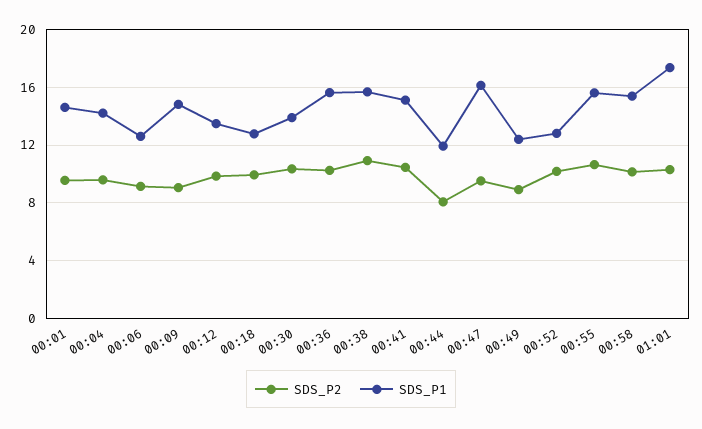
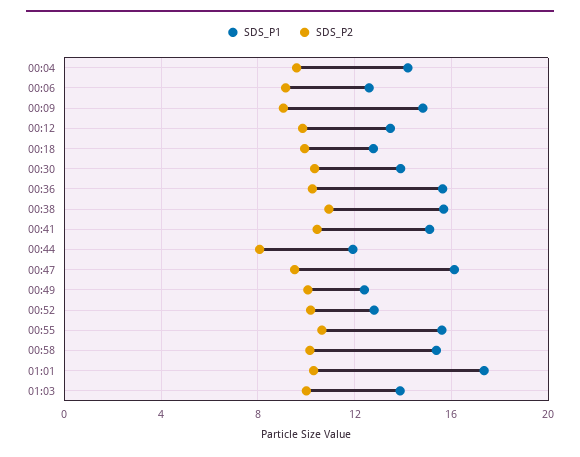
SDS_P2, 00:01: 9.5 -> none
SDS_P1, 00:01: 14.5 -> none
SDS_P2, 00:49: 9 -> 10
SDS_P1, 01:03: none -> 14
SDS_P2, 01:03: none -> 10

